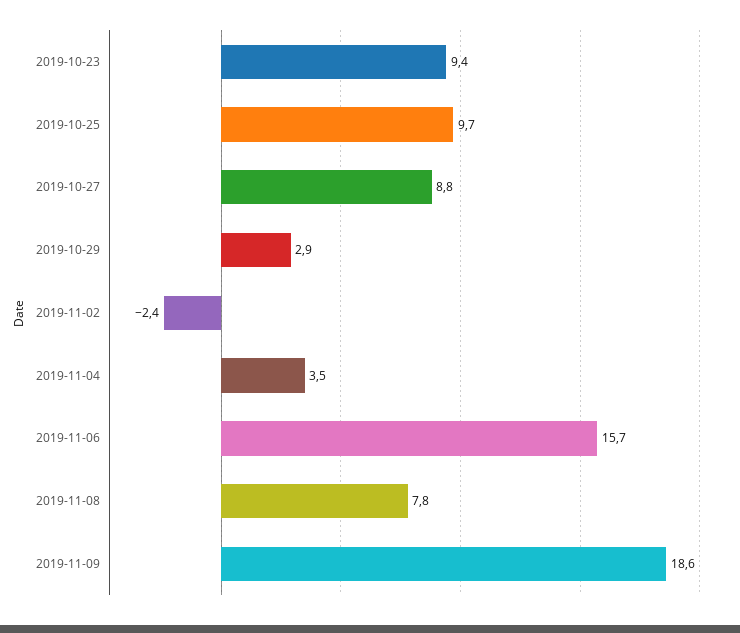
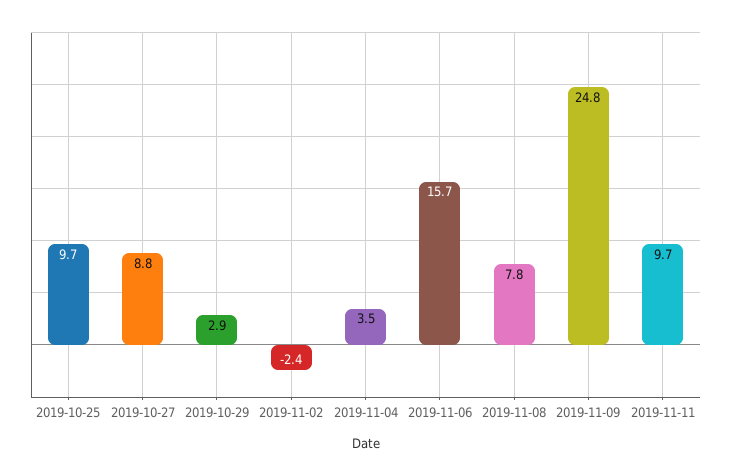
2019-10-23: 9.4 -> none
2019-11-09: 18.6 -> 24.8
2019-11-11: none -> 9.7

